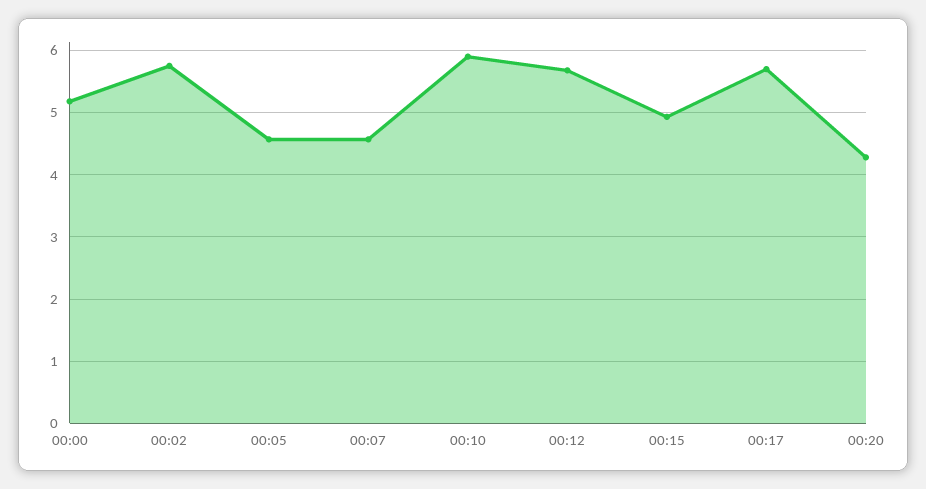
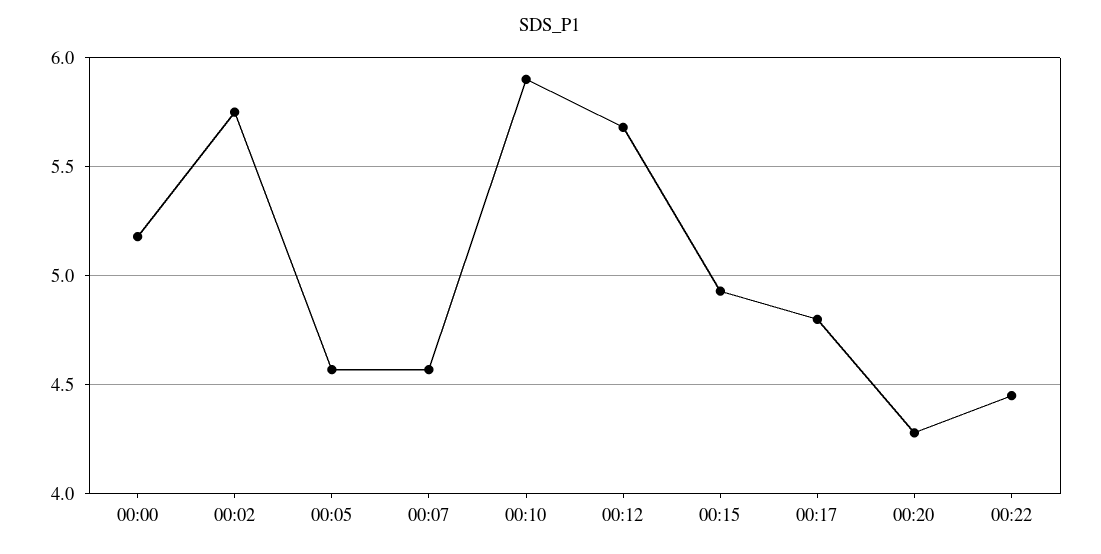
00:17: 5.7 -> 4.8
00:22: none -> 4.45

